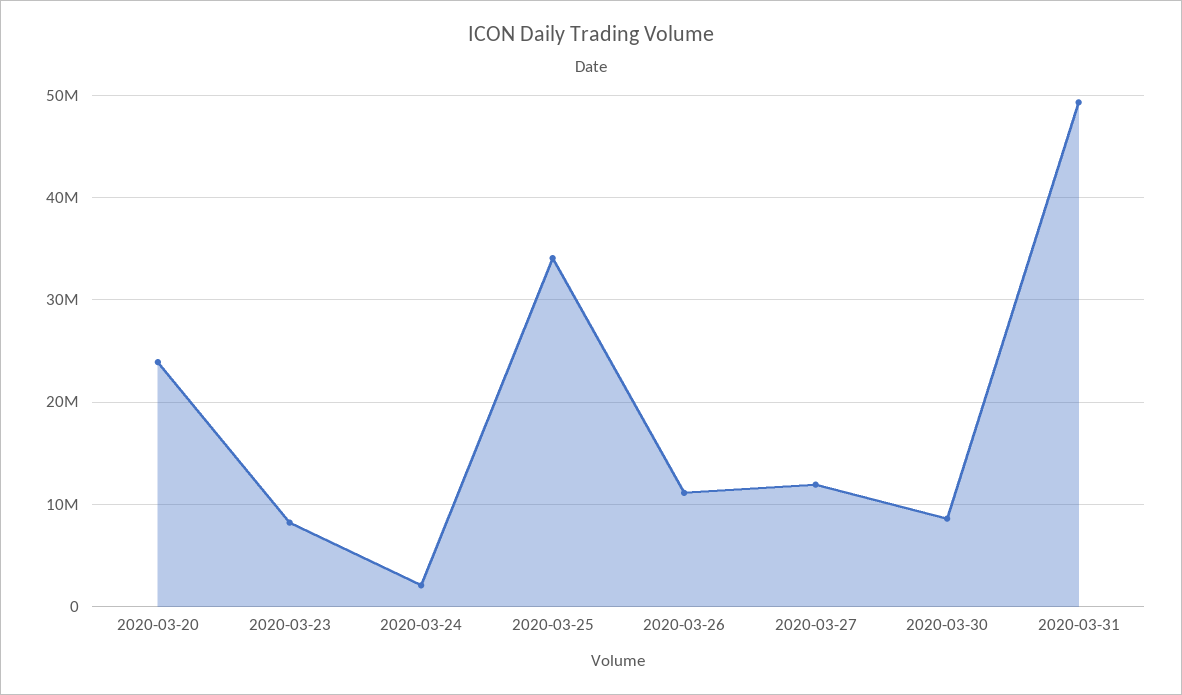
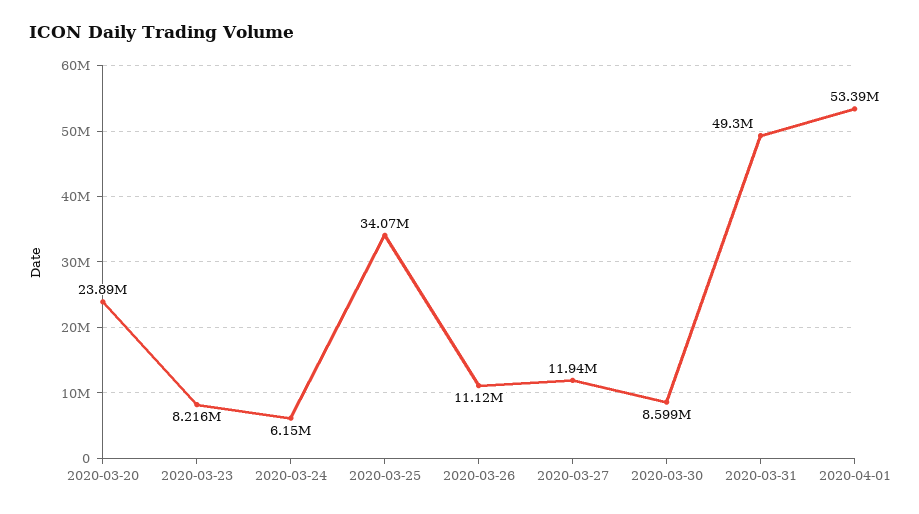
2020-03-24: 2000000 -> 6150000
2020-04-01: none -> 53390000

